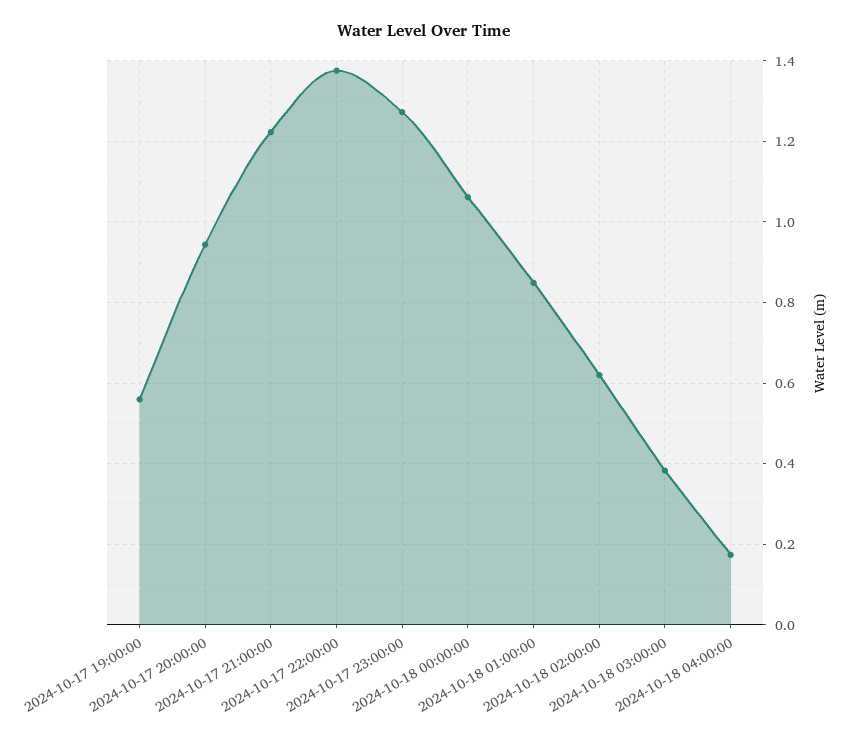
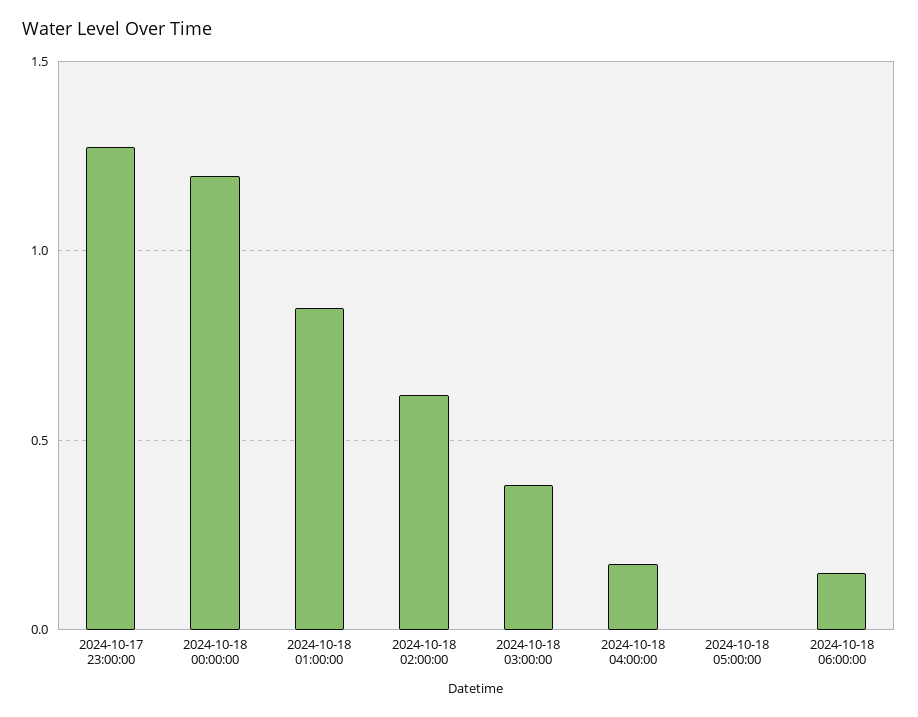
2024-10-17 19:00:00: 0.56 -> none
2024-10-17 20:00:00: 0.94 -> none
2024-10-17 21:00:00: 1.22 -> none
2024-10-17 22:00:00: 1.38 -> none
2024-10-18 00:00:00: 1.06 -> 1.2
2024-10-18 05:00:00: none -> 0
2024-10-18 06:00:00: none -> 0.15

